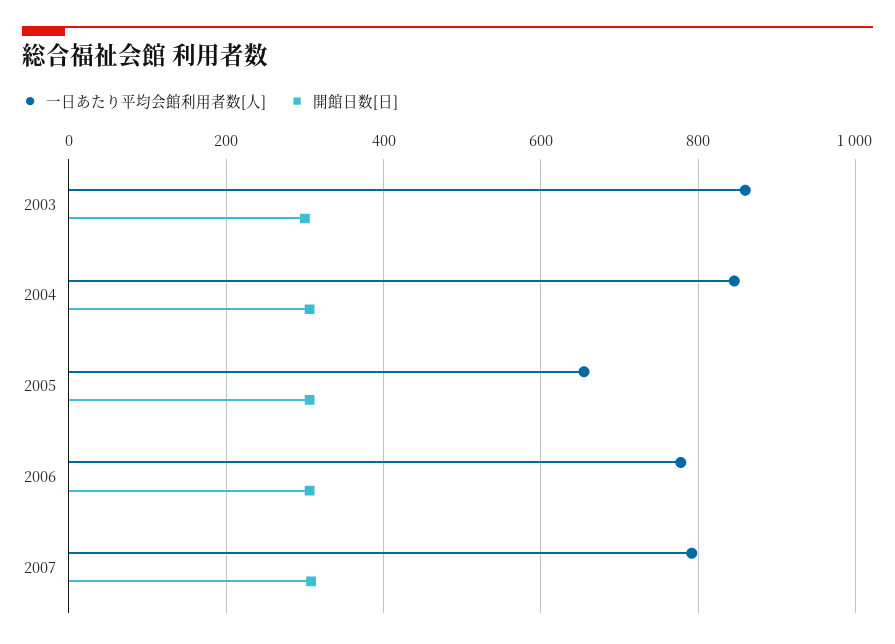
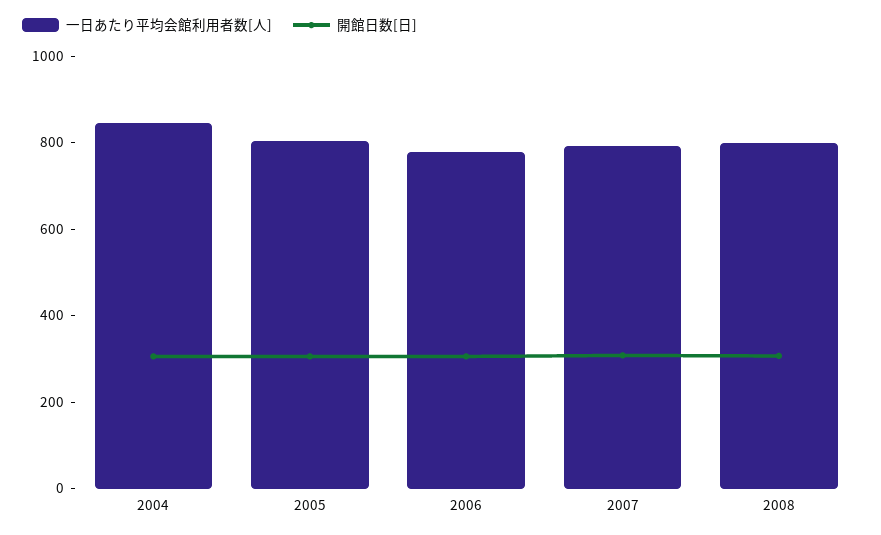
一日あたり平均会館利用者数[人], 2003: 860 -> none
開館日数[日], 2003: 300 -> none
一日あたり平均会館利用者数[人], 2005: 660 -> 800
一日あたり平均会館利用者数[人], 2008: none -> 800
開館日数[日], 2008: none -> 300

